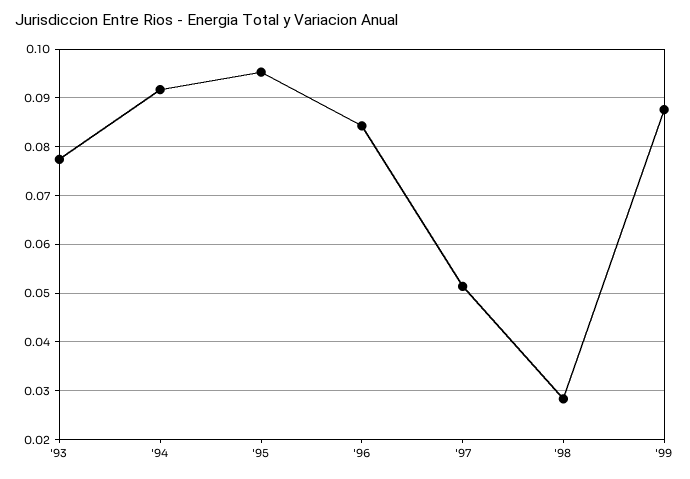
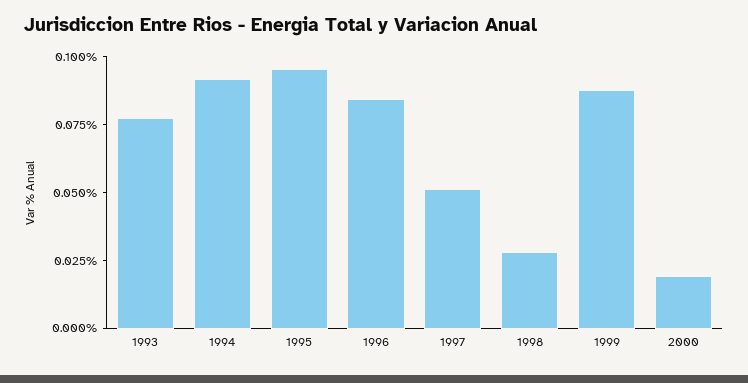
2000: none -> 0.02

